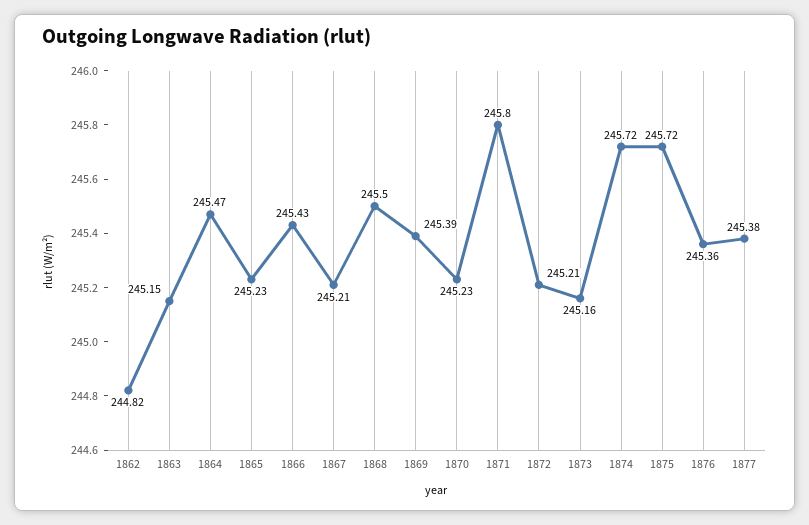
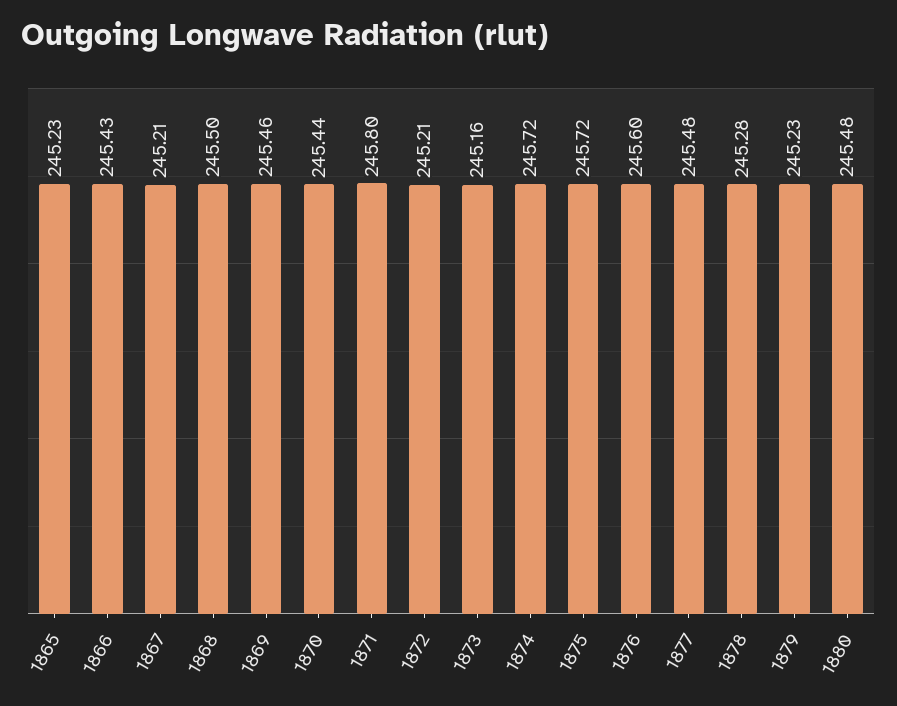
1862: 244.82 -> none
1863: 245.15 -> none
1864: 245.47 -> none
1869: 245.39 -> 245.46
1870: 245.23 -> 245.44
1876: 245.36 -> 245.6
1877: 245.38 -> 245.48
1878: none -> 245.28
1879: none -> 245.23
1880: none -> 245.48

